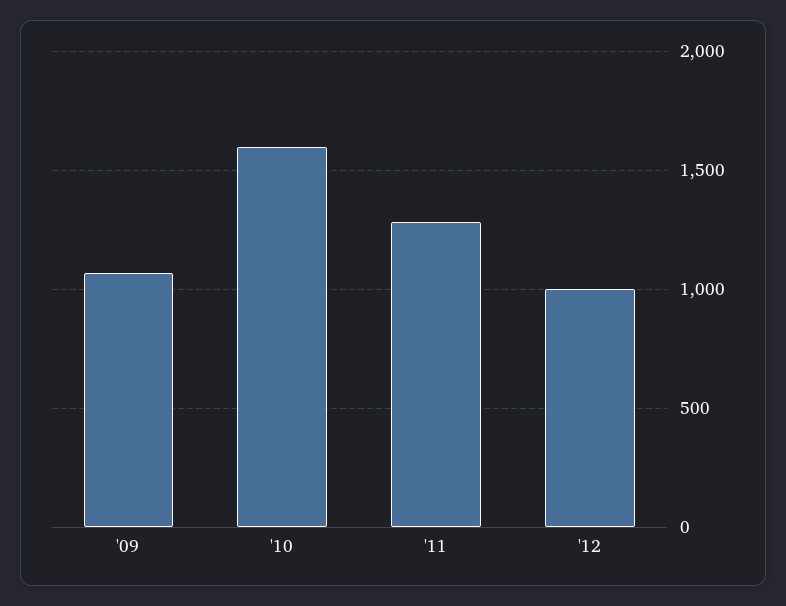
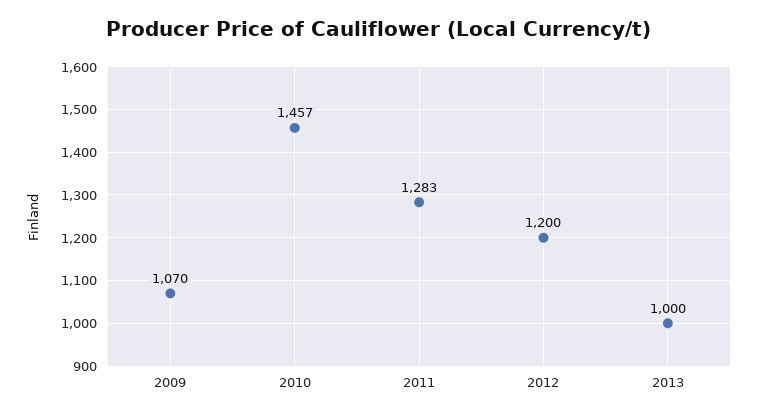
'10: 1600 -> 1457
'12: 1000 -> 1200
2013: none -> 1000

